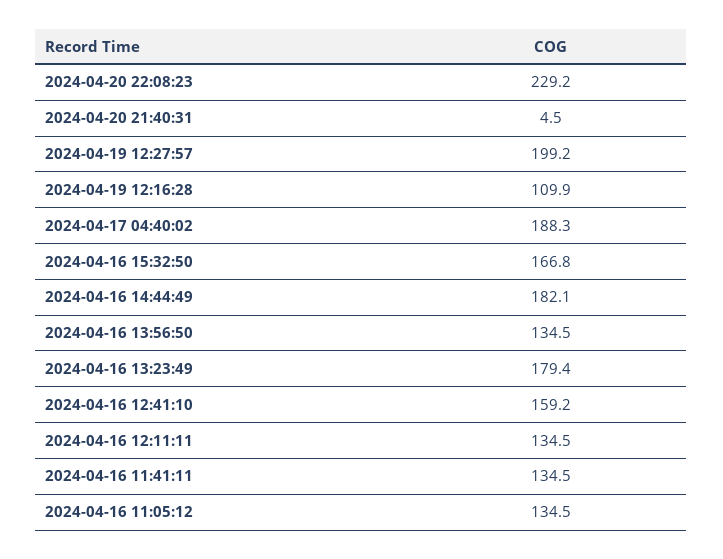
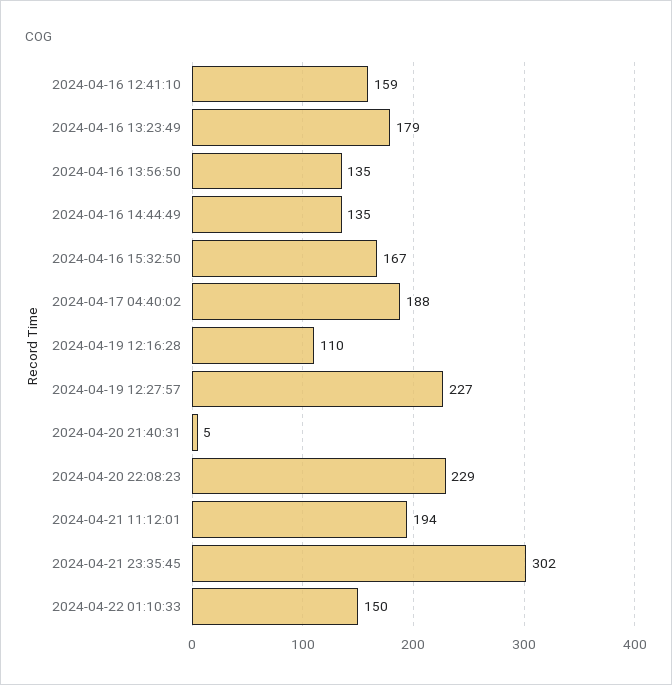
2024-04-19 12:27:57: 199.2 -> 227
2024-04-16 14:44:49: 182.1 -> 135
2024-04-16 12:11:11: 134.5 -> none
2024-04-16 11:41:11: 134.5 -> none
2024-04-16 11:05:12: 134.5 -> none
2024-04-21 11:12:01: none -> 194
2024-04-21 23:35:45: none -> 302
2024-04-22 01:10:33: none -> 150

